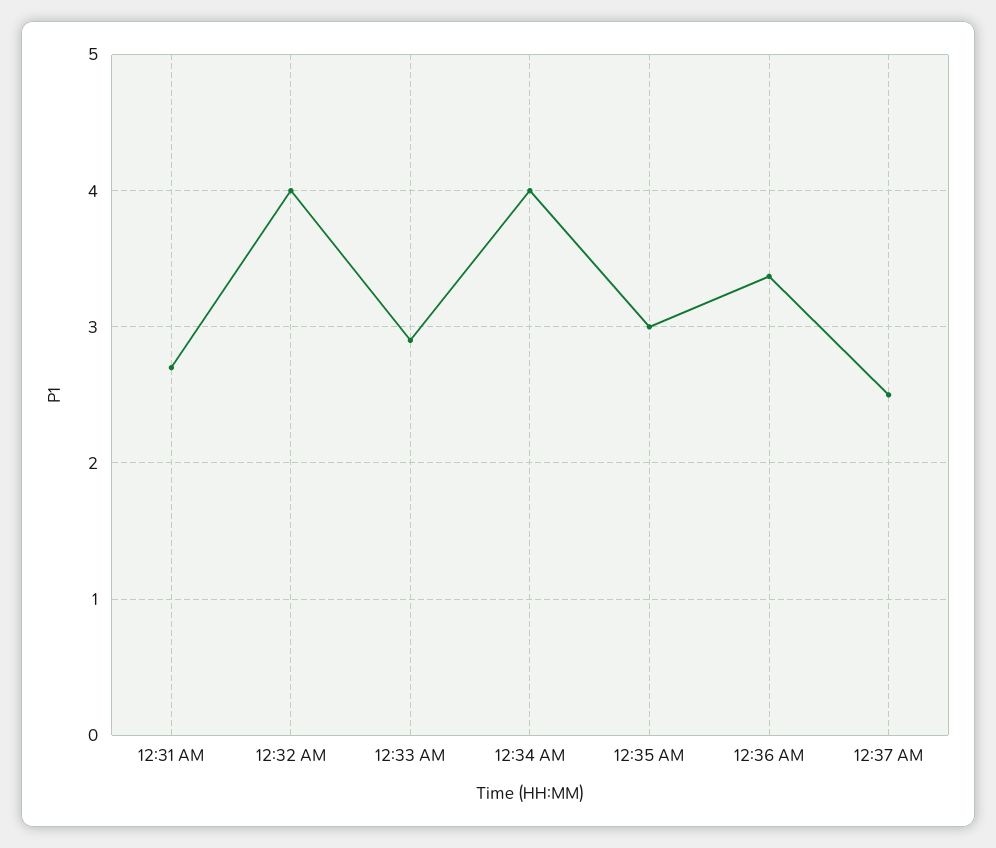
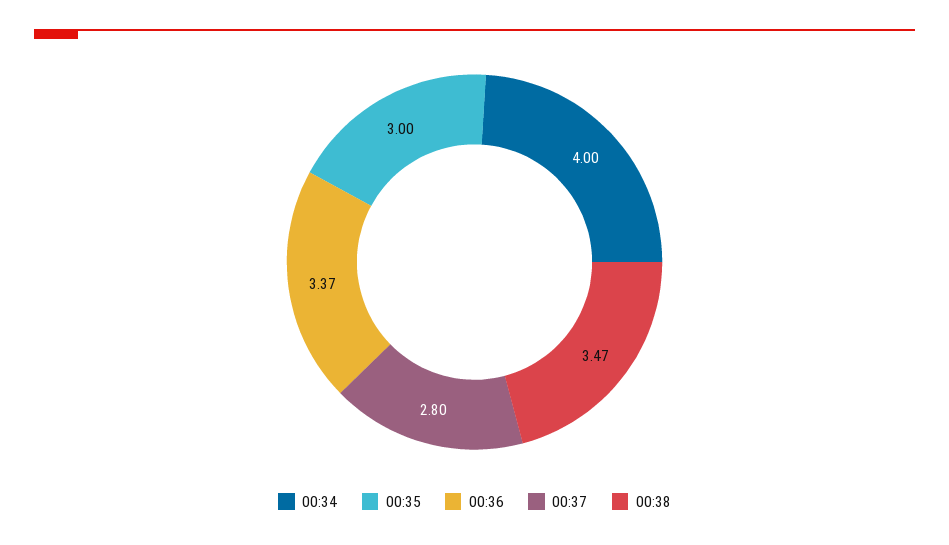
12:31 AM: 2.7 -> none
12:32 AM: 4 -> none
12:33 AM: 2.9 -> none
12:37 AM: 2.5 -> 2.8
00:38: none -> 3.47

